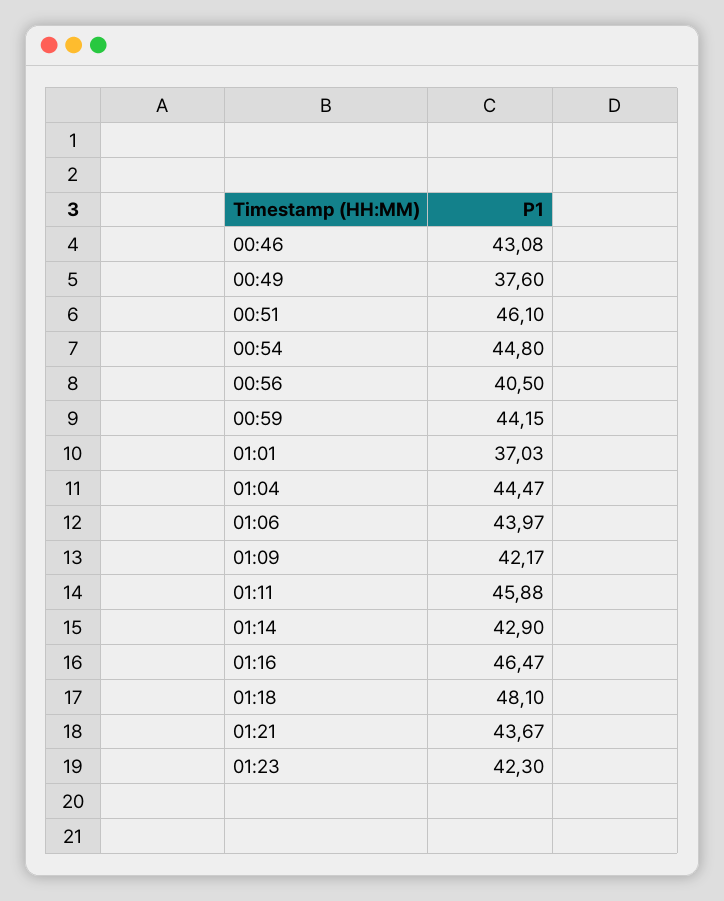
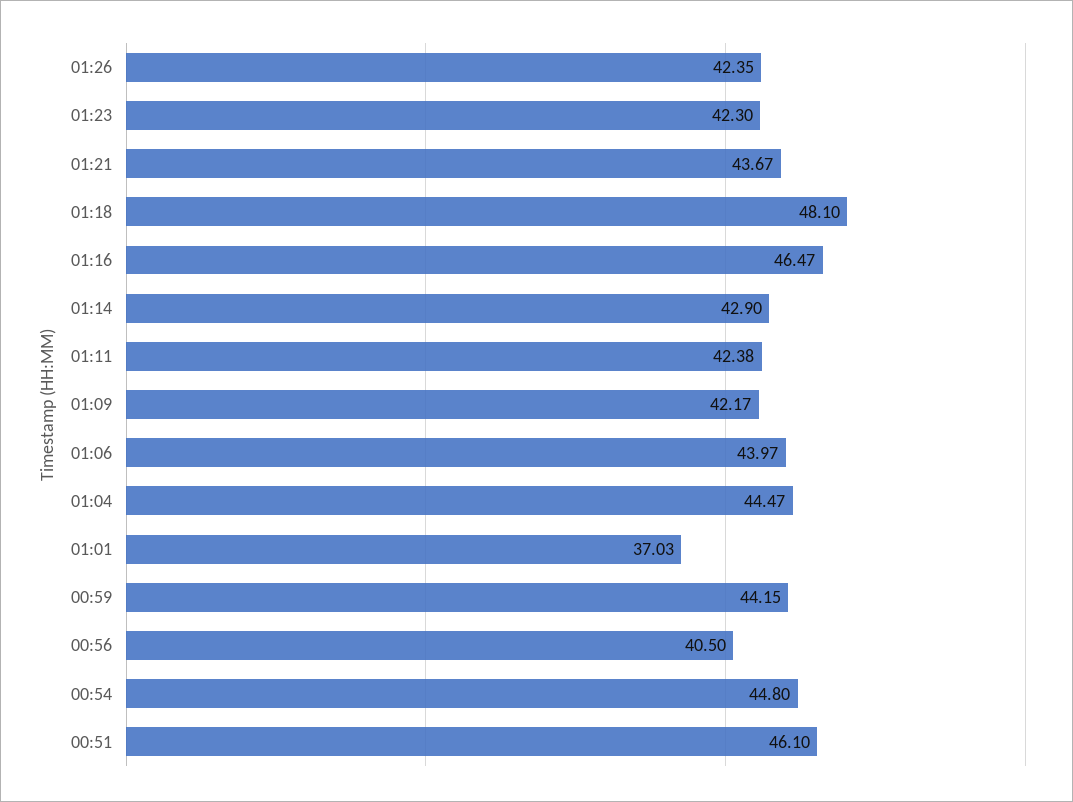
00:46: 43.08 -> none
00:49: 37.6 -> none
01:11: 45.88 -> 42.38
01:26: none -> 42.35

